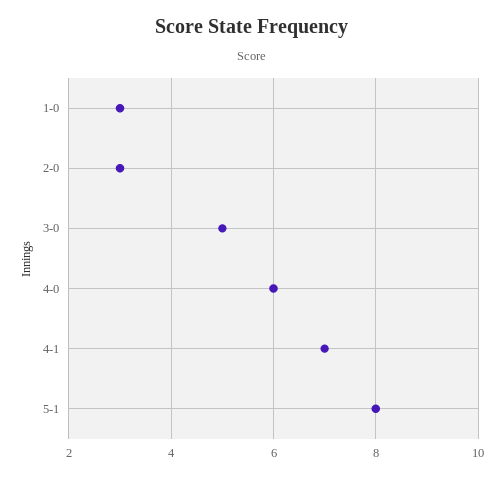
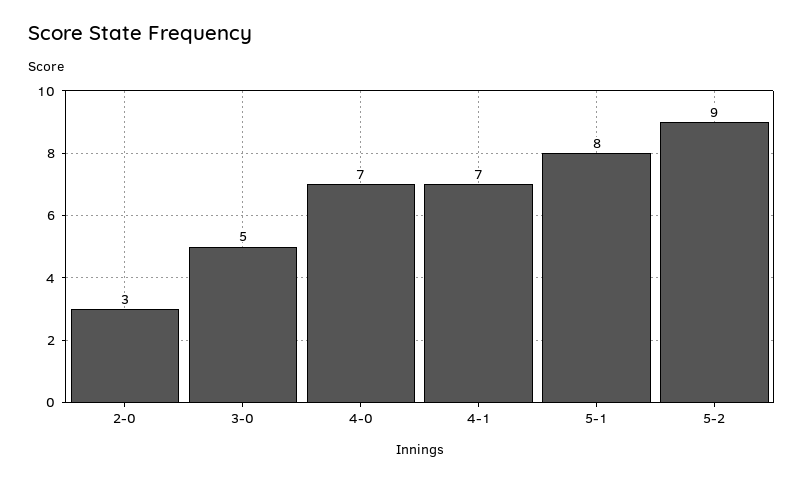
1-0: 3 -> none
4-0: 6 -> 7
5-2: none -> 9

